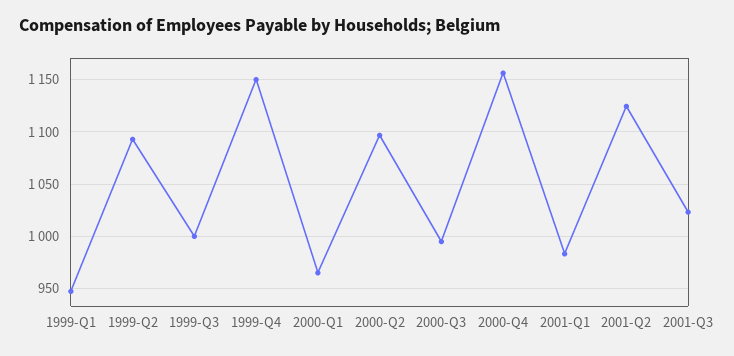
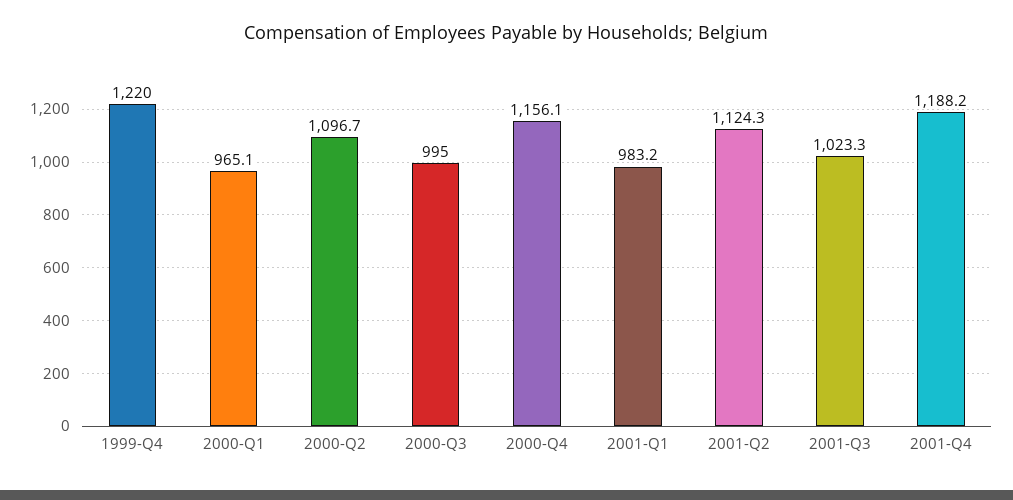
1999-Q1: 950 -> none
1999-Q2: 1090 -> none
1999-Q3: 1000 -> none
1999-Q4: 1150 -> 1220
2001-Q4: none -> 1188.2

